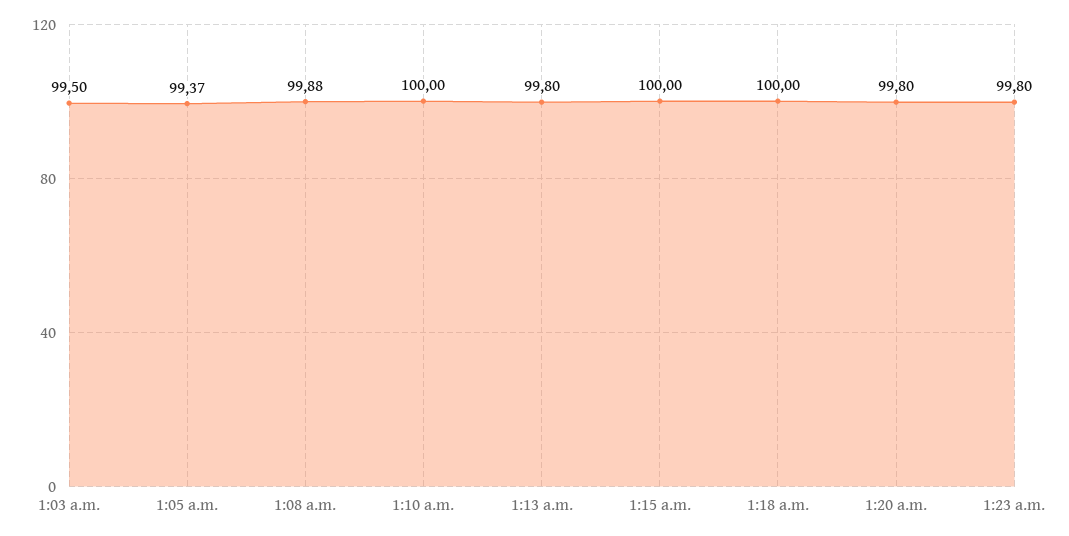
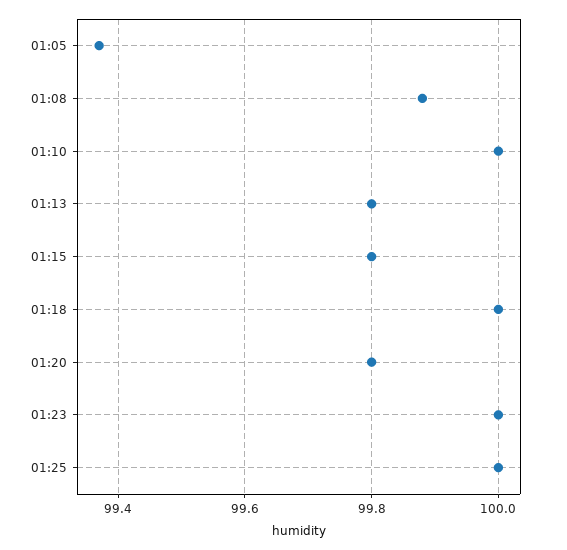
1:03 a.m.: 99.5 -> none
1:15 a.m.: 100 -> 99.8
1:23 a.m.: 99.8 -> 100
01:25: none -> 100

